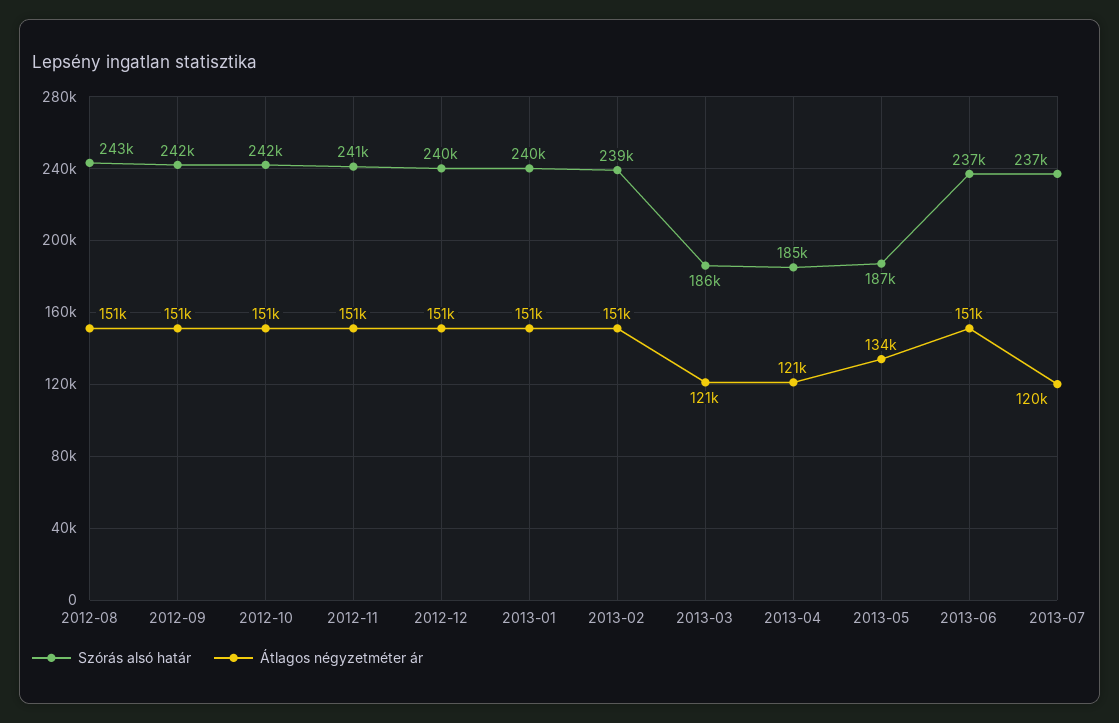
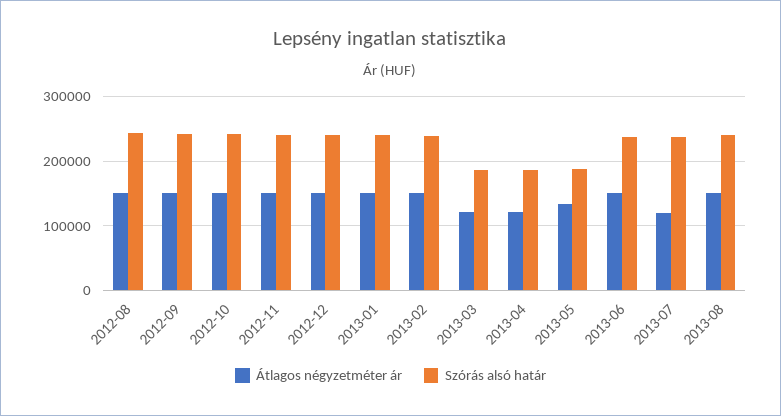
Átlagos négyzetméter ár, 2013-08: none -> 150000
Szórás alsó határ, 2013-08: none -> 240000

